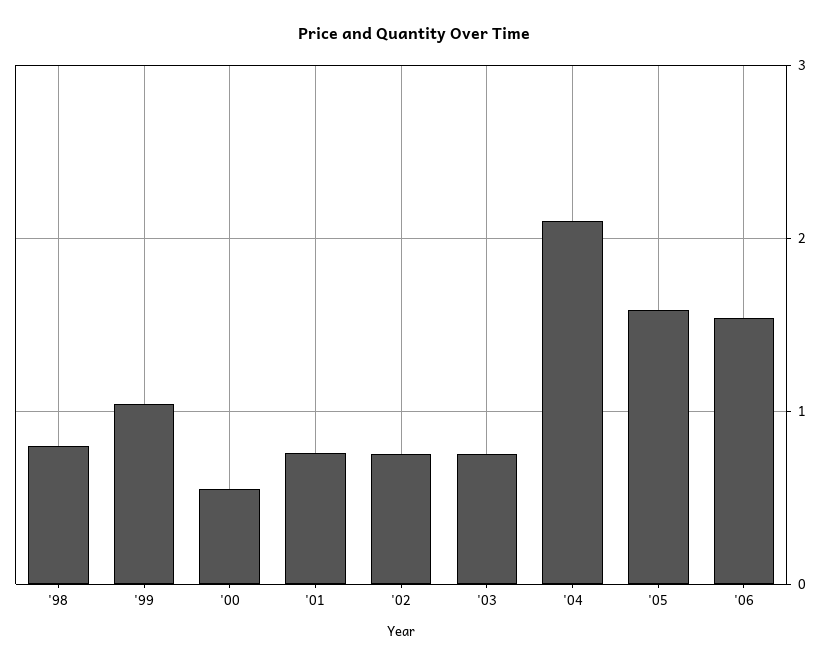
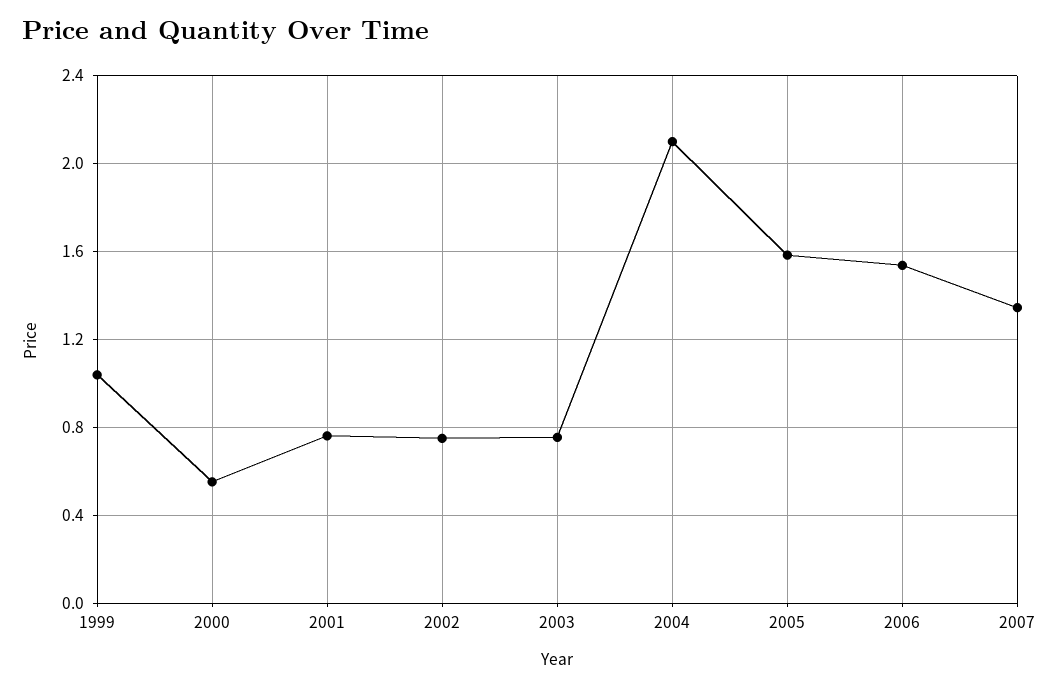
'98: 0.8 -> none
2007: none -> 1.35

